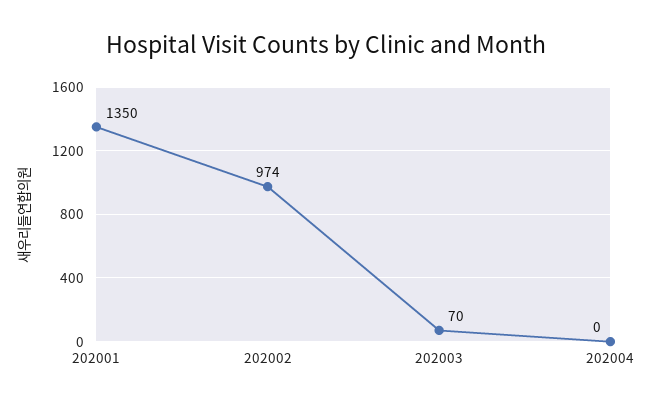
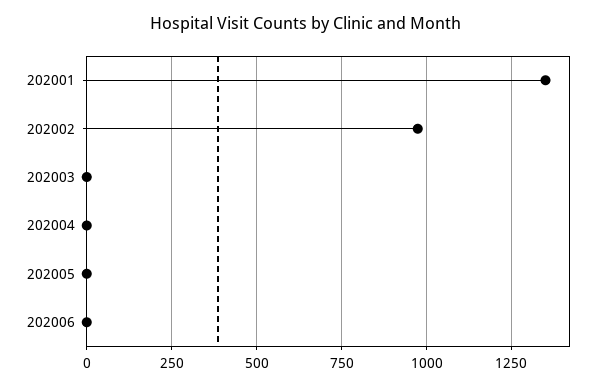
202003: 70 -> 0
202005: none -> 0
202006: none -> 0

